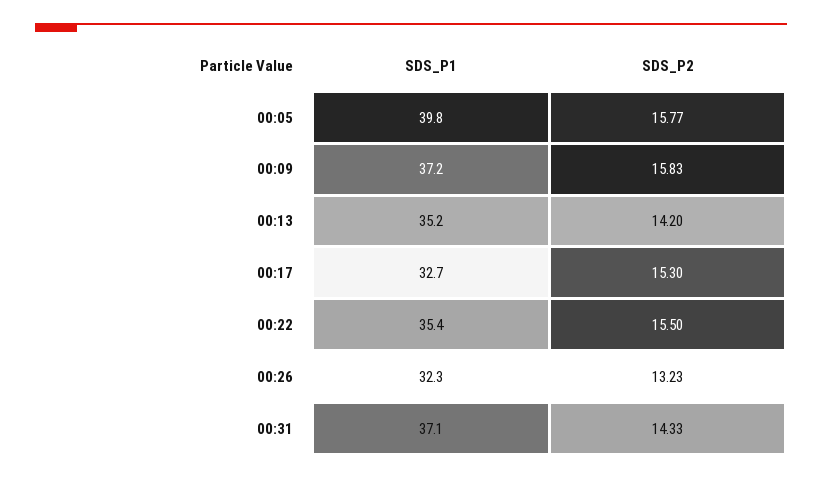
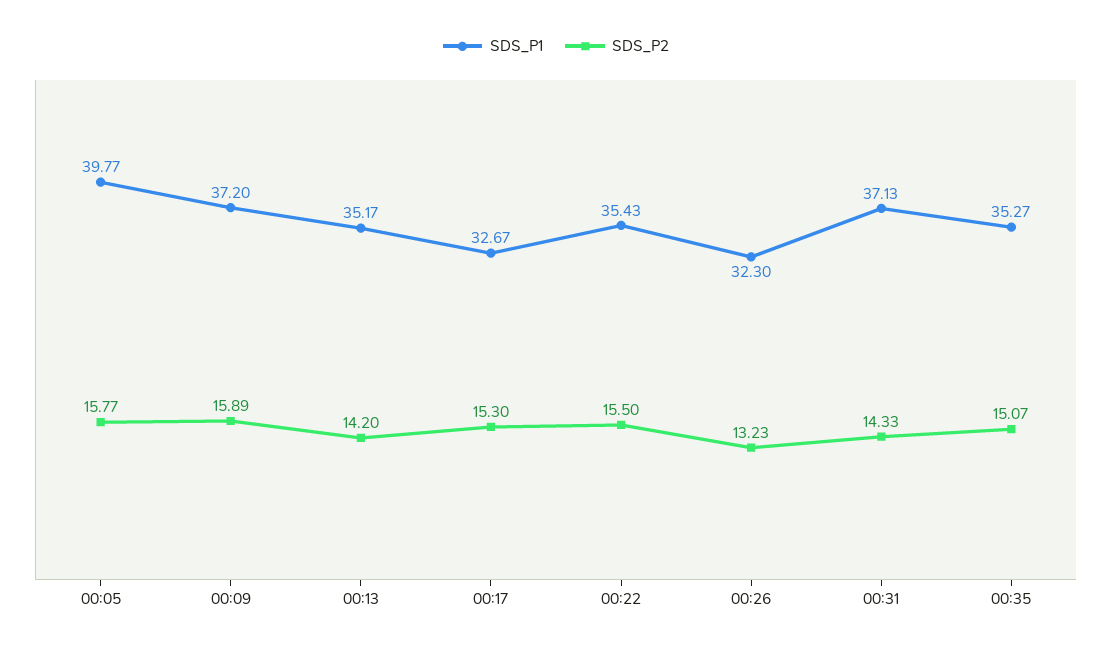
SDS_P2, 00:09: 15.83 -> 15.89
SDS_P1, 00:35: none -> 35.27
SDS_P2, 00:35: none -> 15.07

